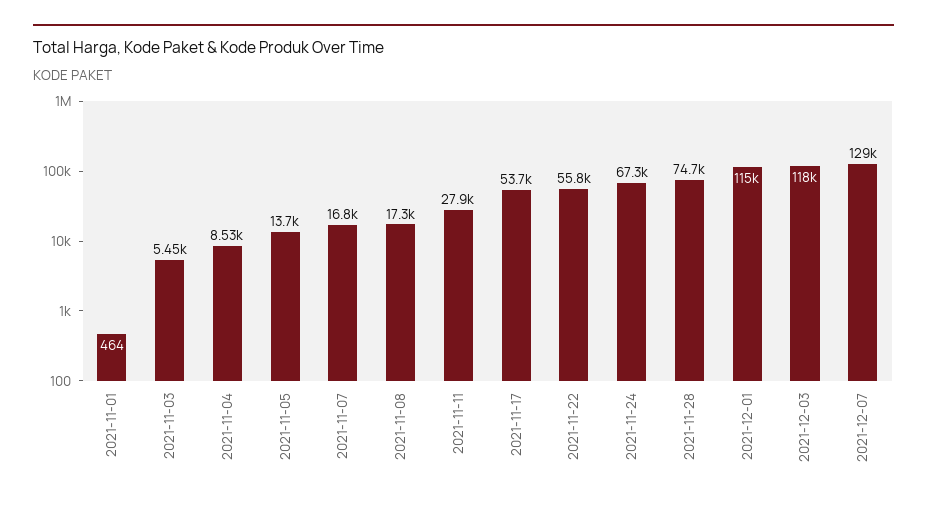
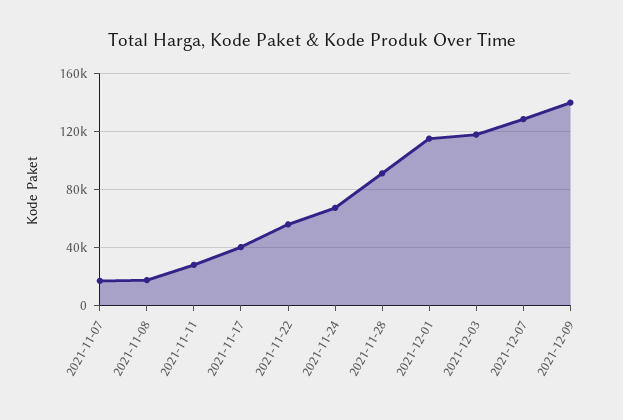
2021-11-01: 464 -> none
2021-11-03: 5450 -> none
2021-11-04: 8530 -> none
2021-11-05: 13700 -> none
2021-11-17: 53700 -> 40000
2021-11-28: 74700 -> 90000
2021-12-09: none -> 140000

